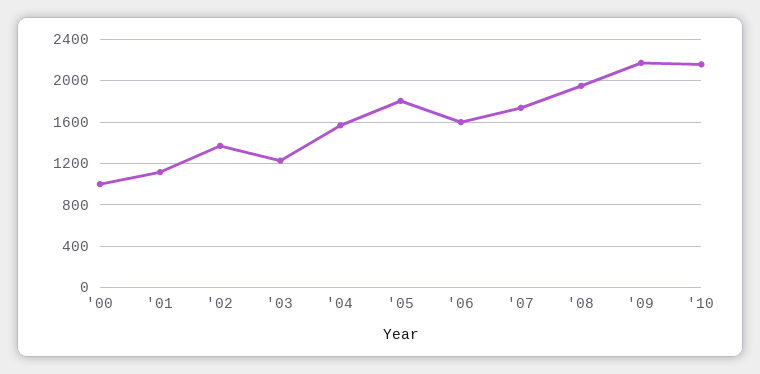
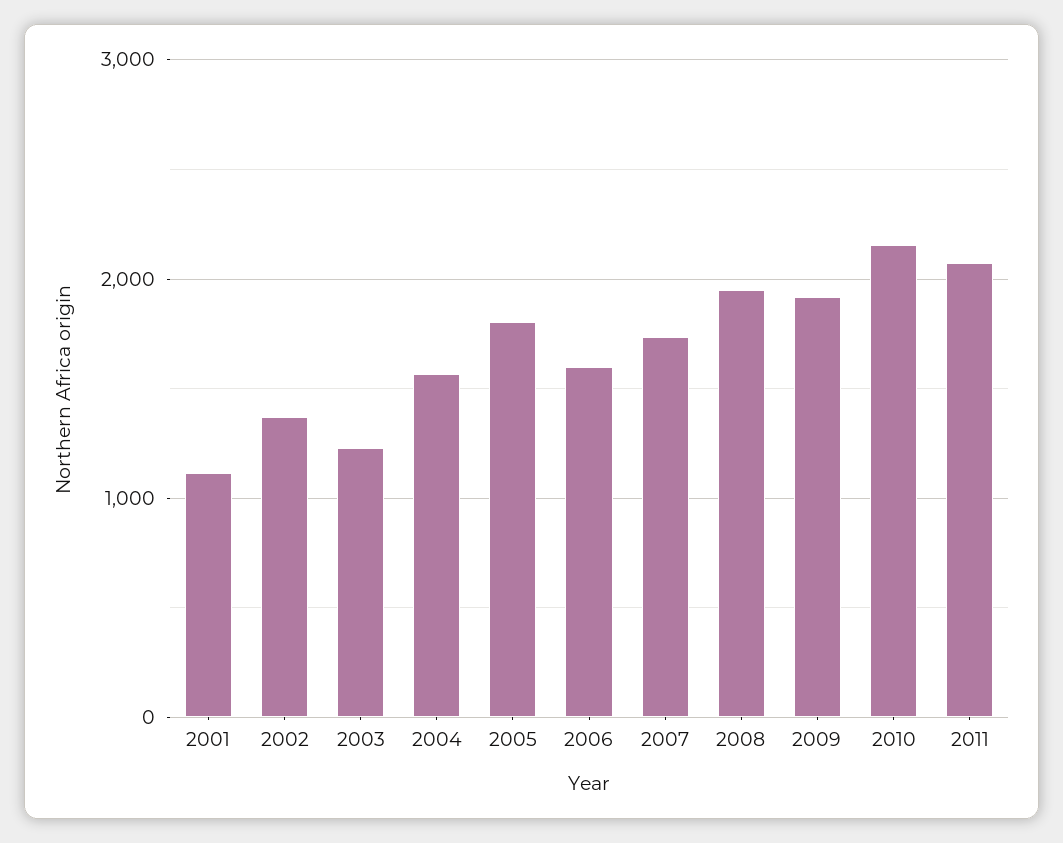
'00: 1000 -> none
'09: 2200 -> 1900
2011: none -> 2100

